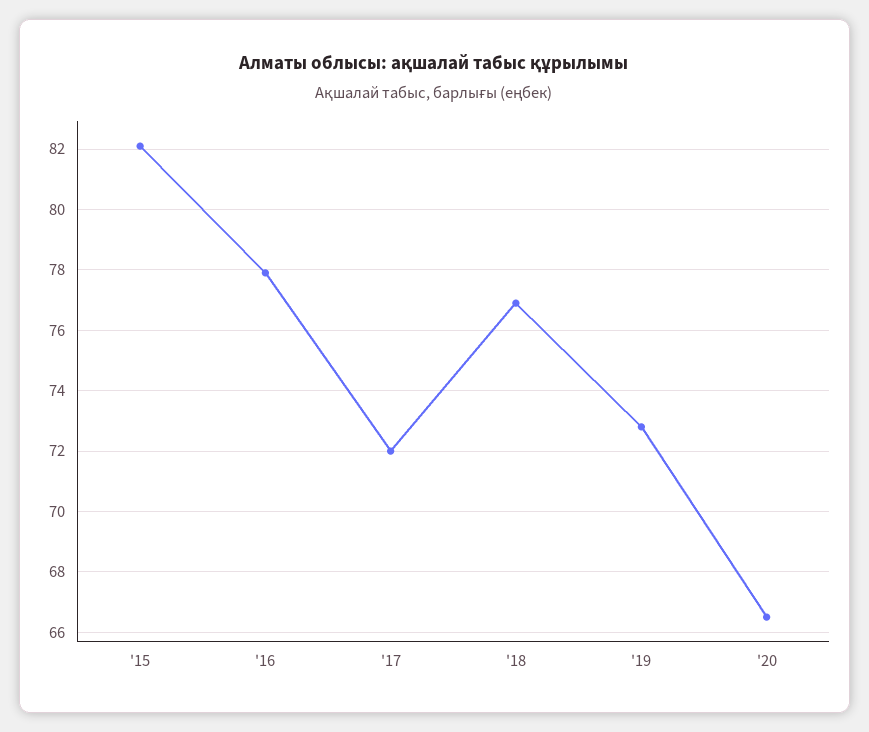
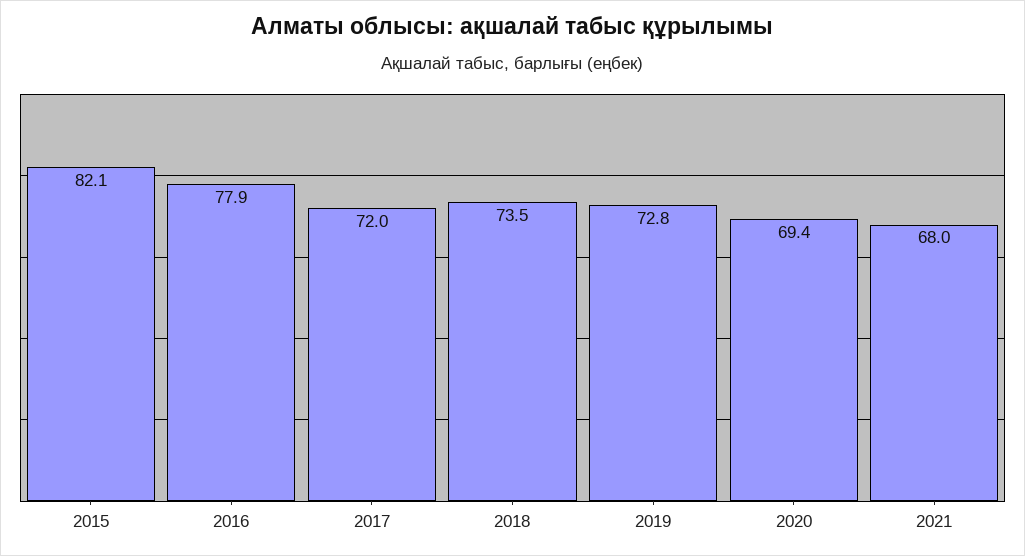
'18: 77 -> 73.5
'20: 66.5 -> 69.4
2021: none -> 68

